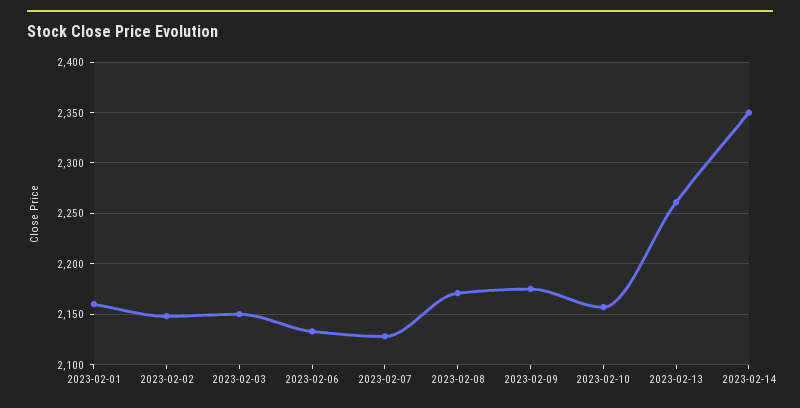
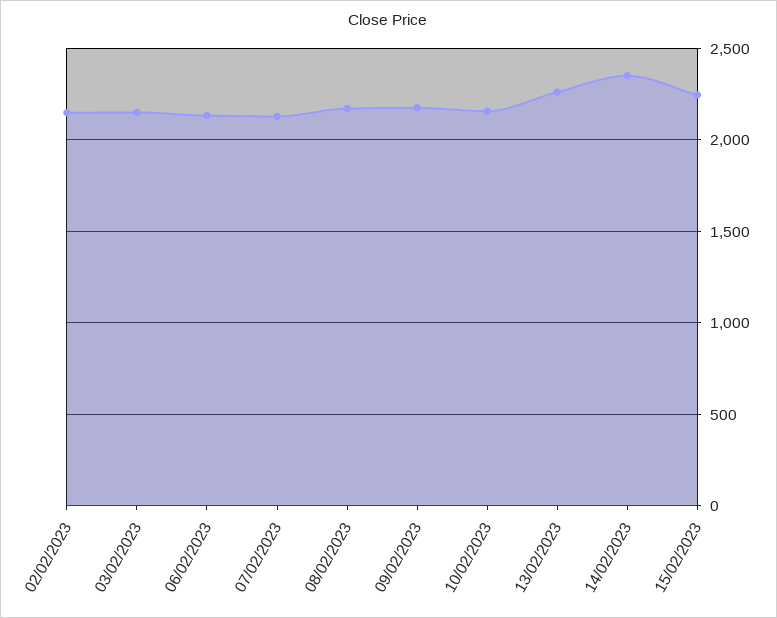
2023-02-01: 2160 -> none
15/02/2023: none -> 2250

